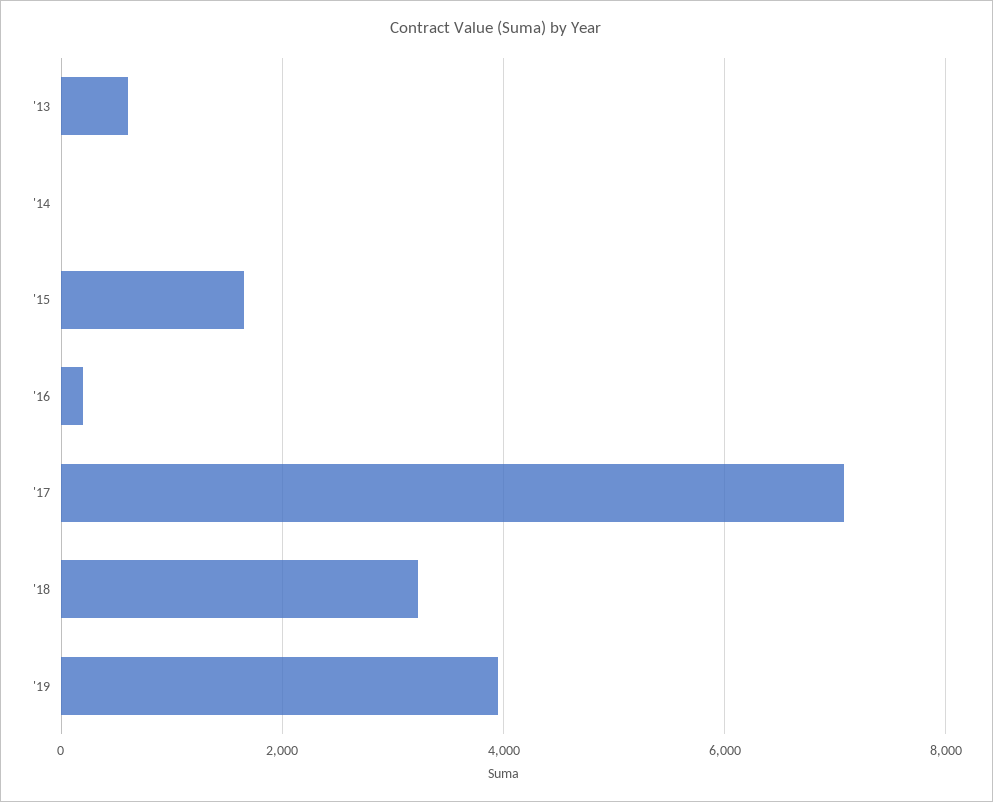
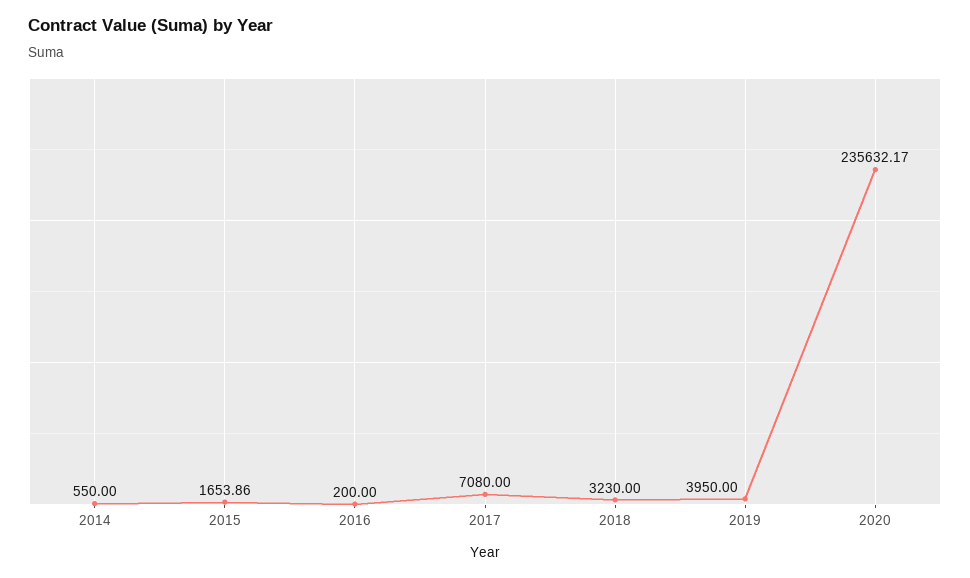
'13: 600 -> none
'14: 0 -> 550
2020: none -> 235632.17

